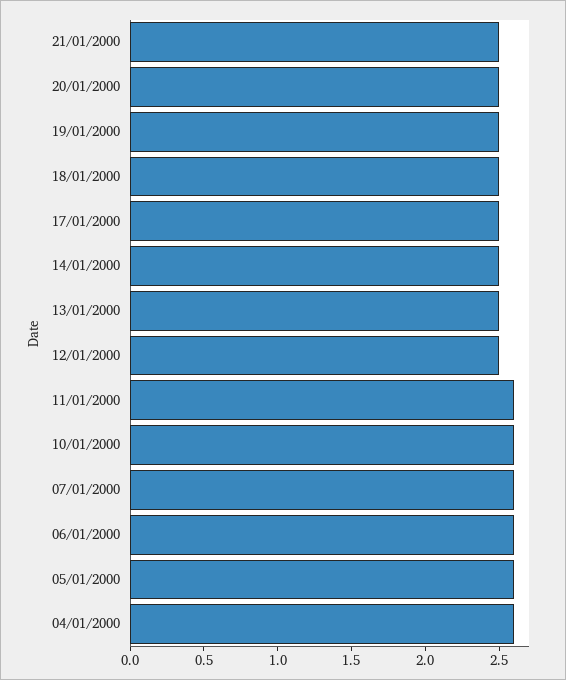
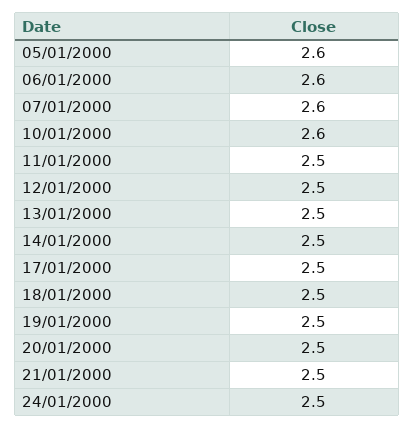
11/01/2000: 2.6 -> 2.5
04/01/2000: 2.6 -> none
24/01/2000: none -> 2.5

